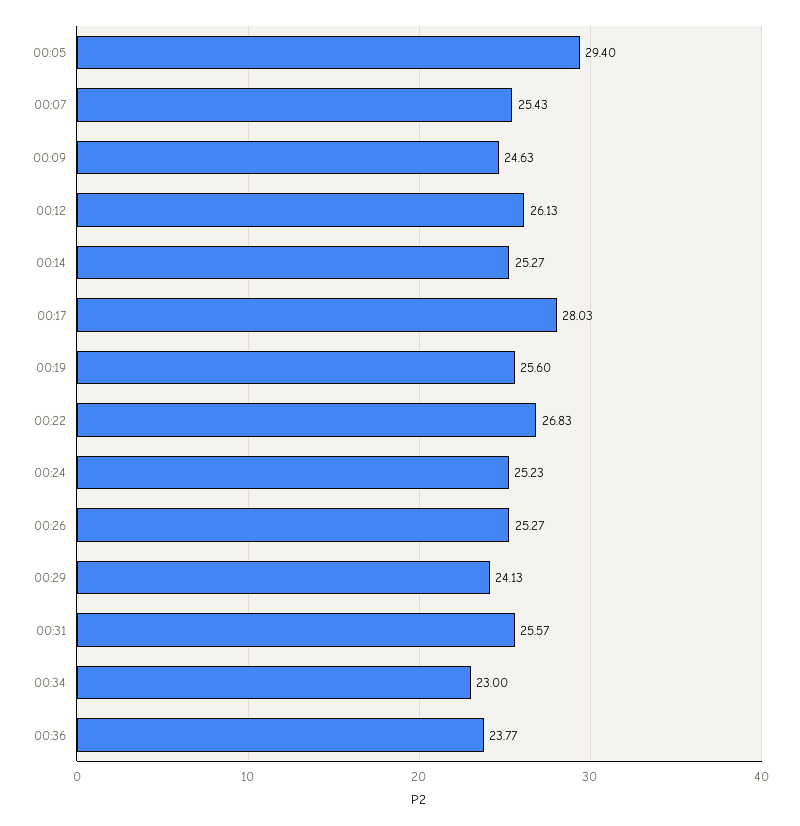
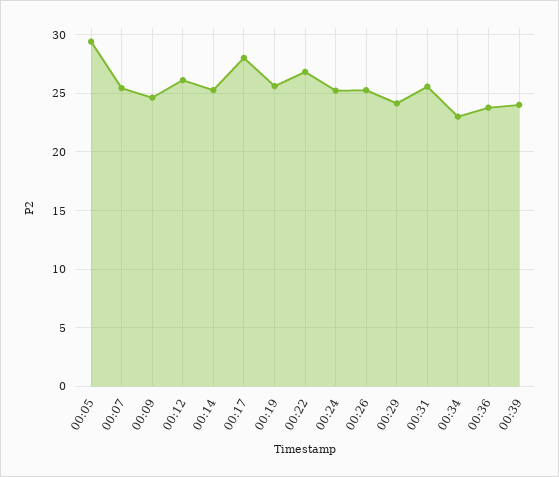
00:39: none -> 24

